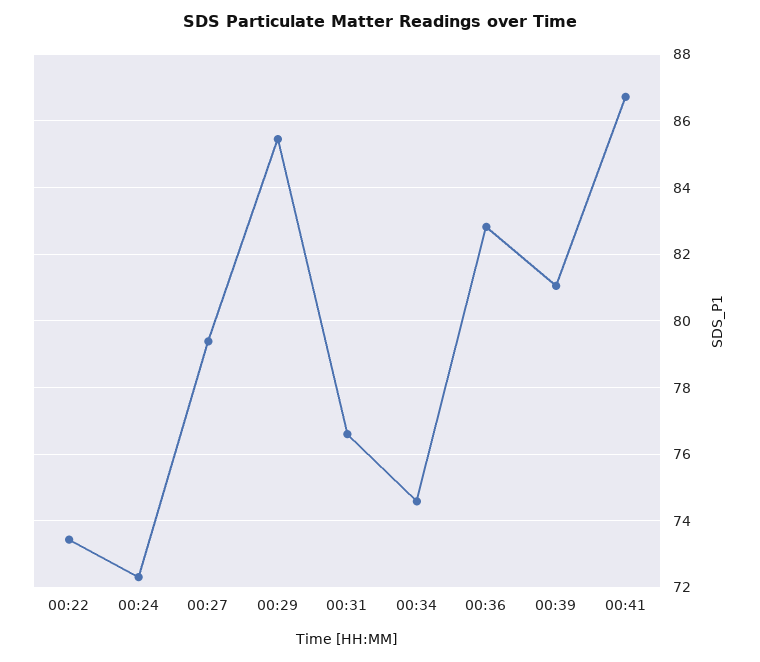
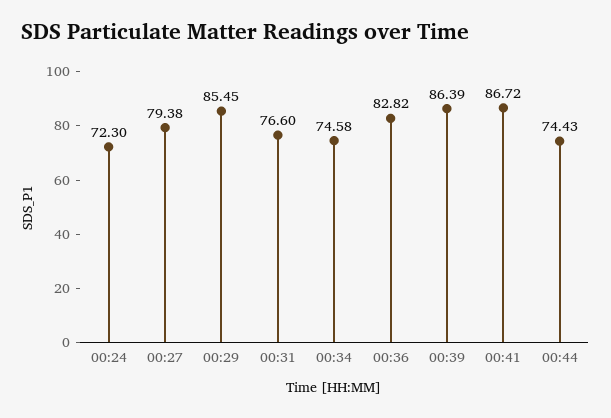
00:22: 73.4 -> none
00:39: 81 -> 86.39
00:44: none -> 74.43

